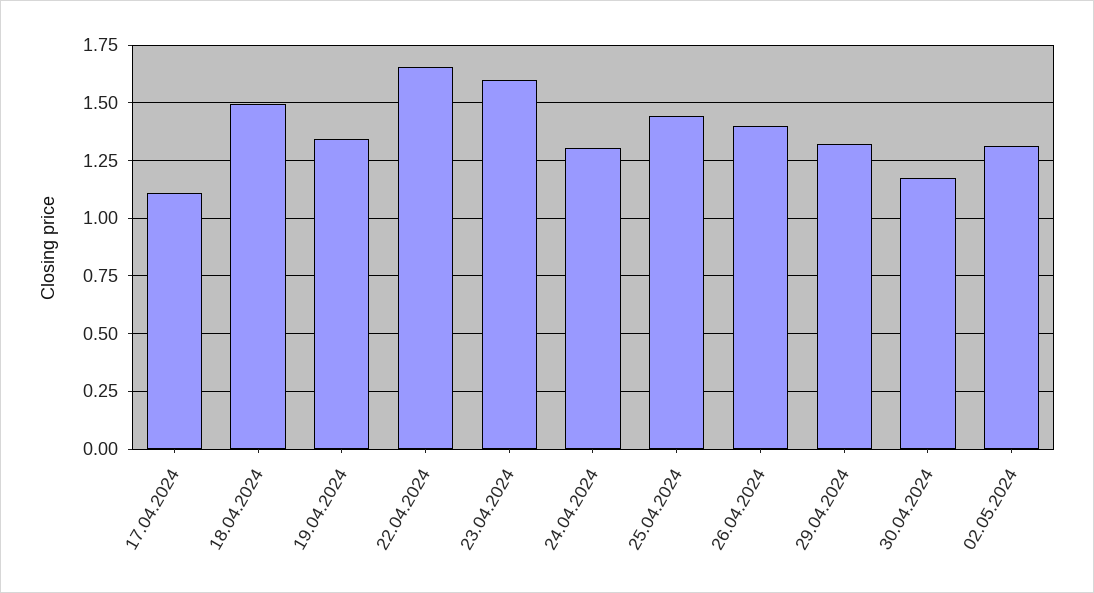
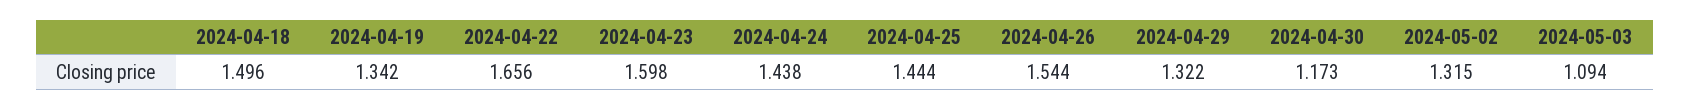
17.04.2024: 1.1 -> none
24.04.2024: 1.3 -> 1.438
26.04.2024: 1.4 -> 1.544
2024-05-03: none -> 1.094

